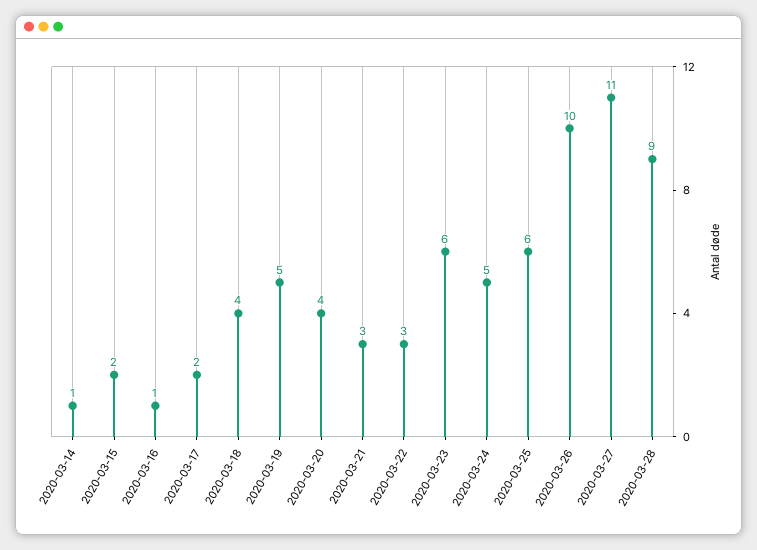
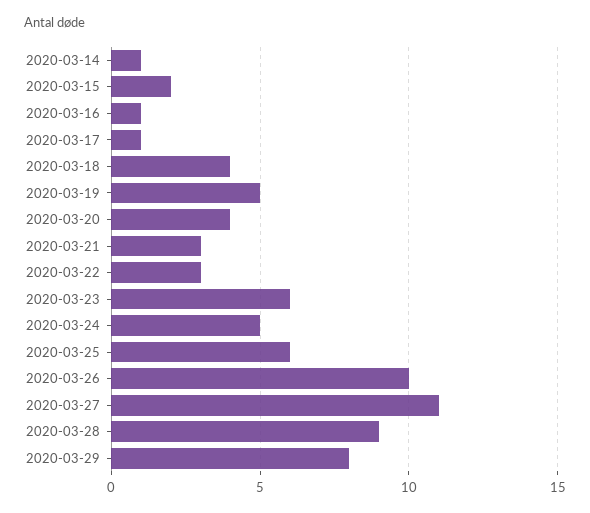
2020-03-17: 2 -> 1
2020-03-29: none -> 8

